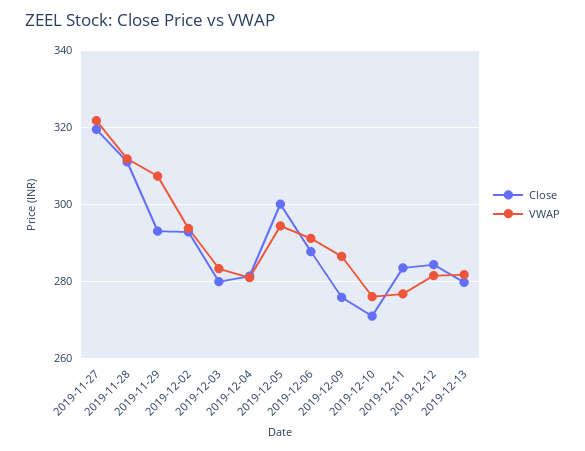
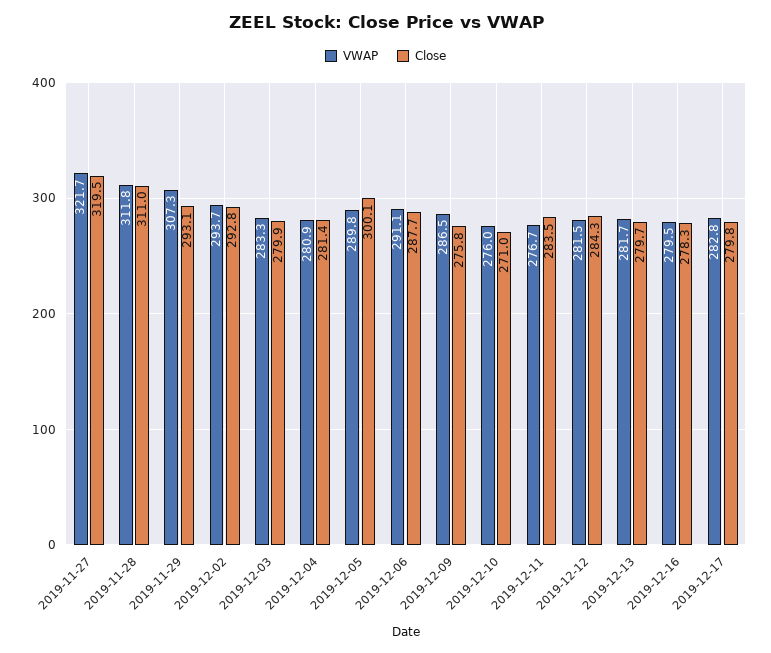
VWAP, 2019-12-05: 294 -> 289.8
VWAP, 2019-12-16: none -> 279.5
Close, 2019-12-16: none -> 278.3
VWAP, 2019-12-17: none -> 282.8
Close, 2019-12-17: none -> 279.8

